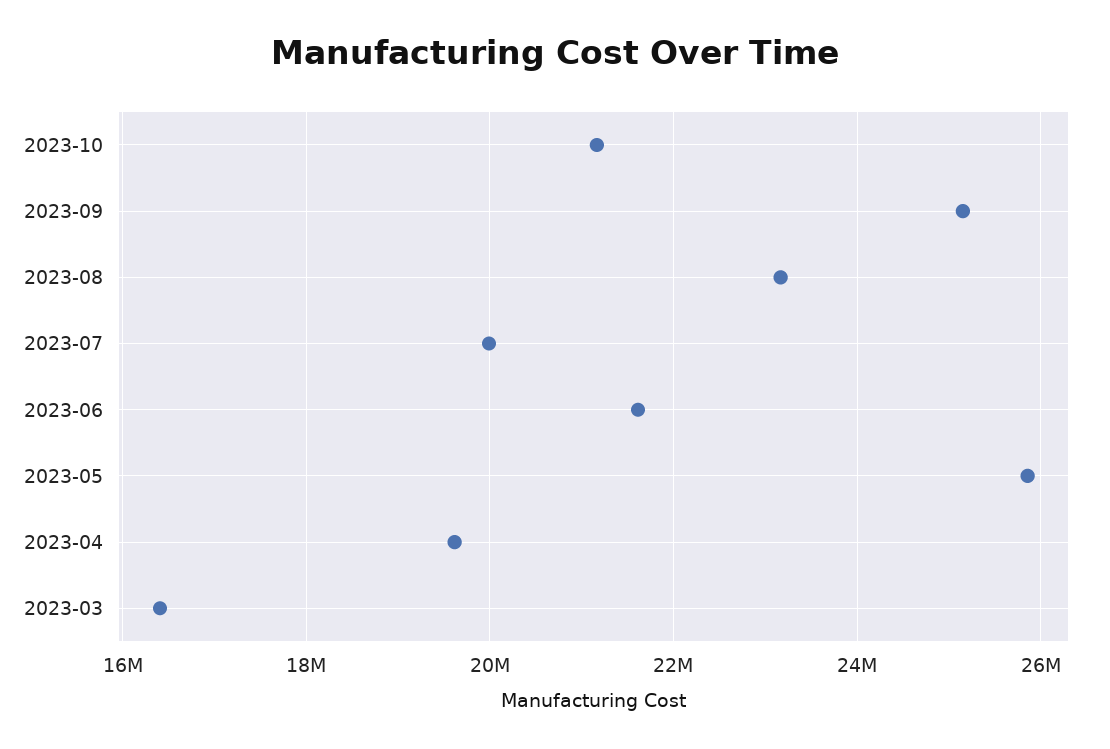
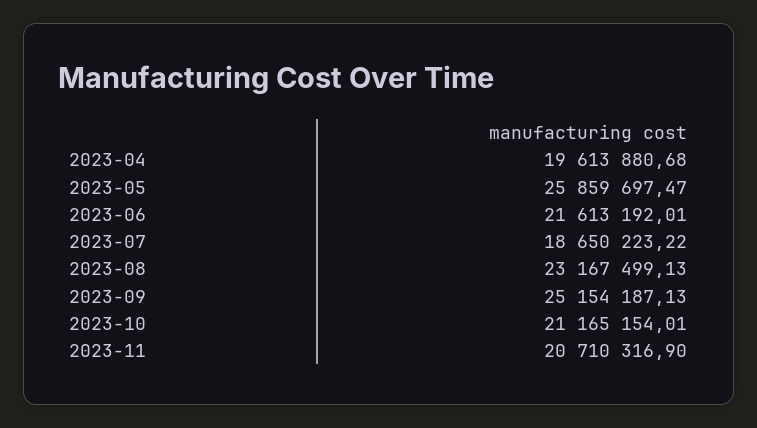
2023-07: 20000000 -> 18650223.22
2023-03: 16400000 -> none
2023-11: none -> 20710316.9

